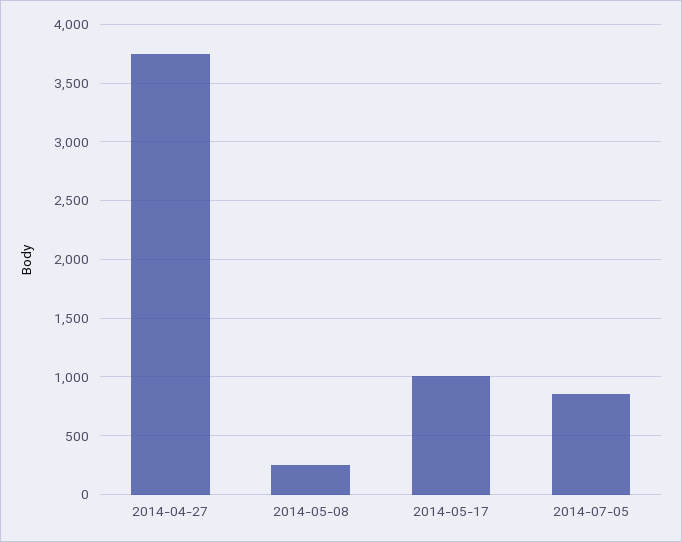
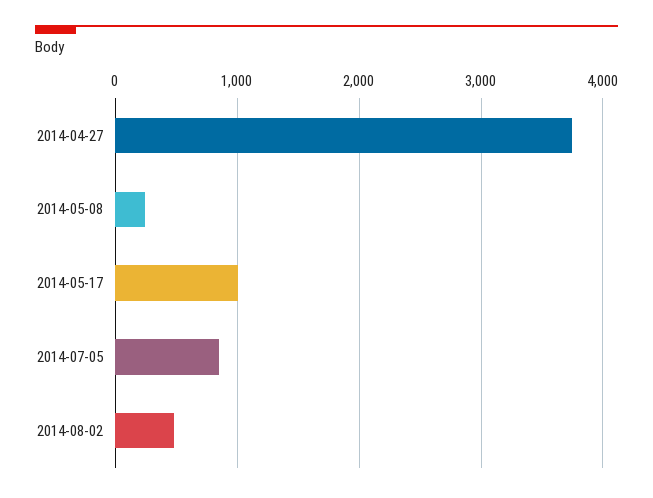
2014-08-02: none -> 500

